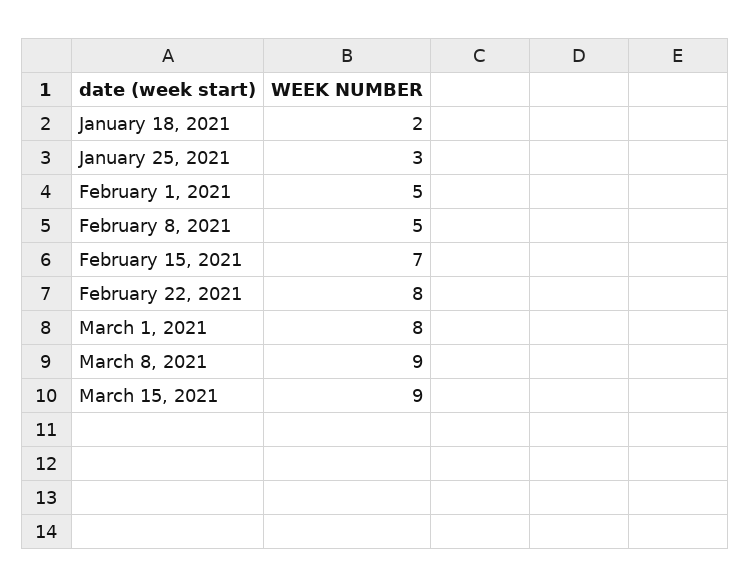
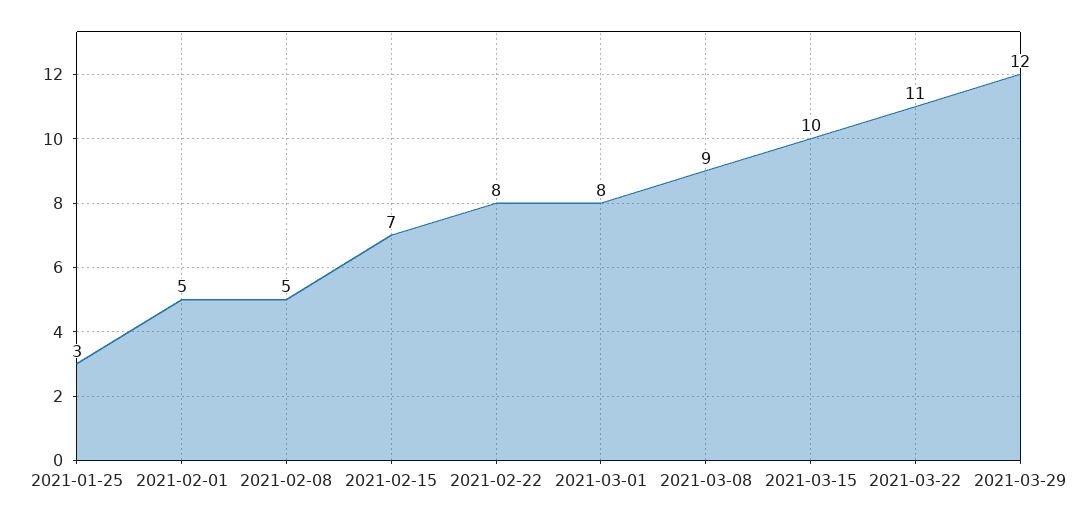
January 18, 2021: 2 -> none
March 15, 2021: 9 -> 10
2021-03-22: none -> 11
2021-03-29: none -> 12

